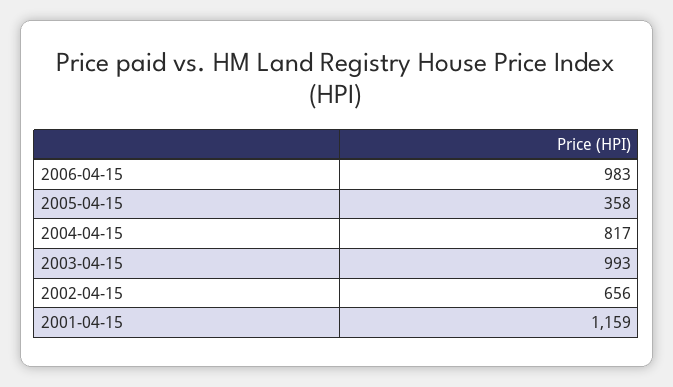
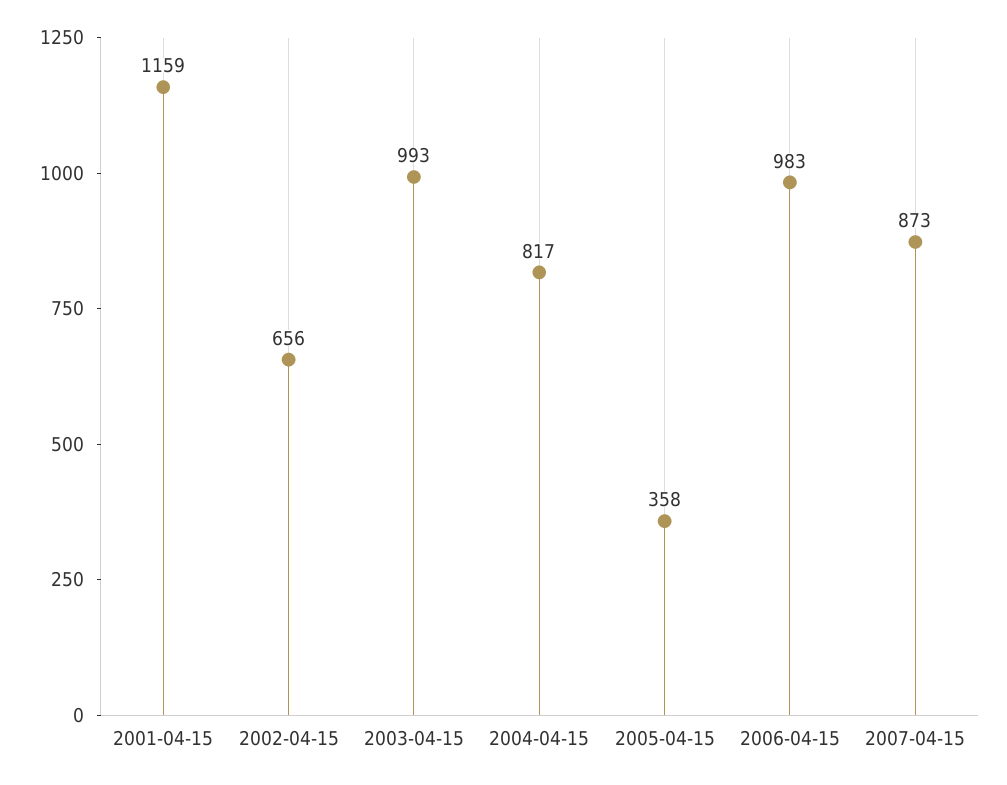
2007-04-15: none -> 873

